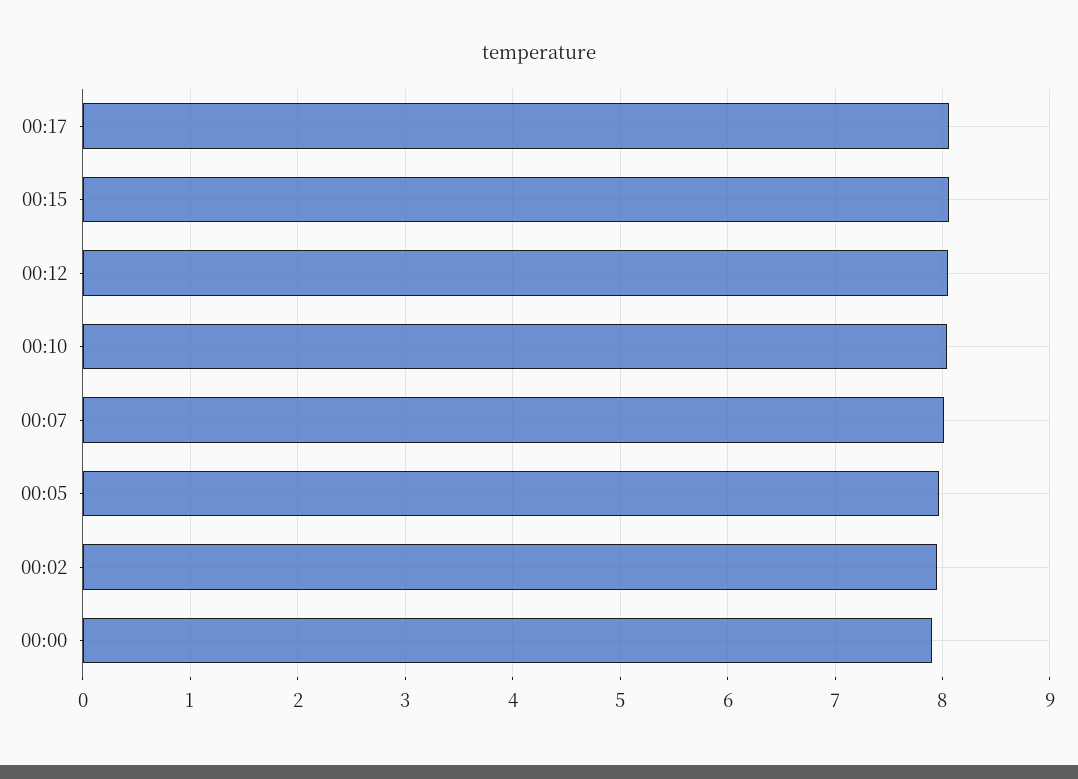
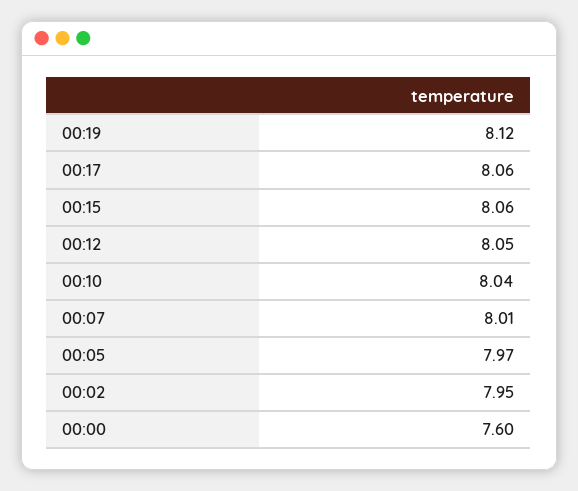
00:00: 7.9 -> 7.6
00:19: none -> 8.12

